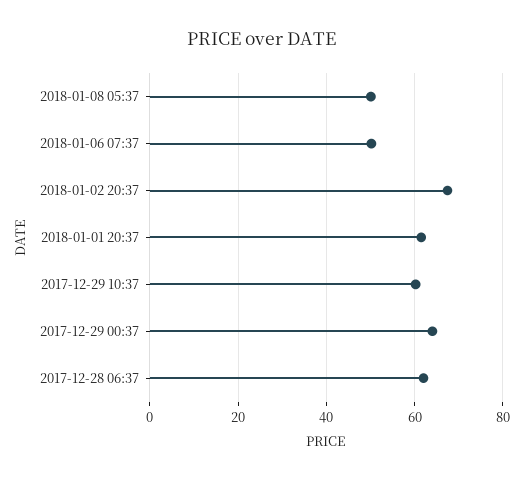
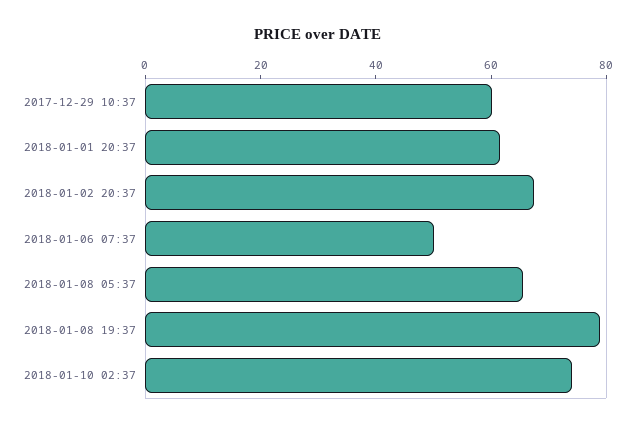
2018-01-08 05:37: 50 -> 65
2017-12-29 00:37: 64 -> none
2017-12-28 06:37: 62 -> none
2018-01-08 19:37: none -> 80
2018-01-10 02:37: none -> 75

